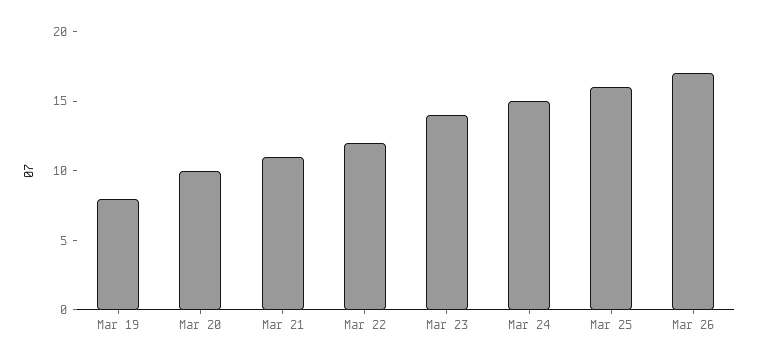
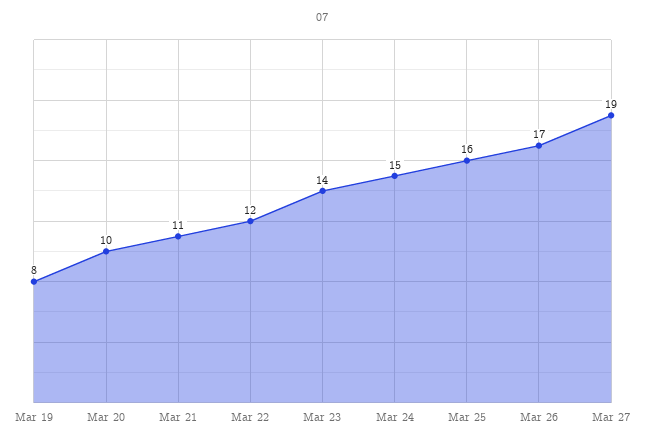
Mar 27: none -> 19

